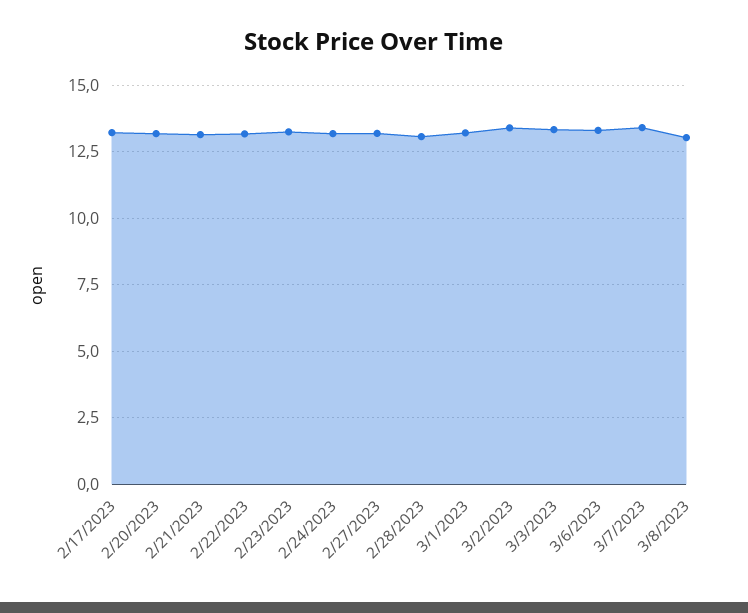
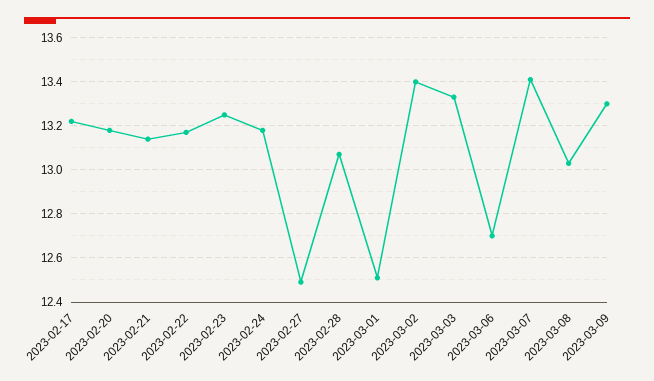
2/27/2023: 13.25 -> 12.5
3/1/2023: 13.25 -> 12.5
3/6/2023: 13.25 -> 12.7
2023-03-09: none -> 13.3

